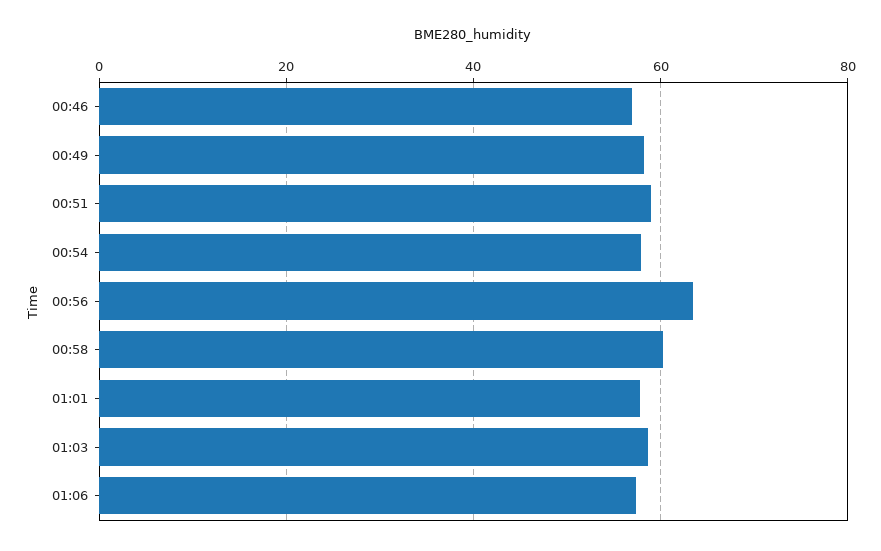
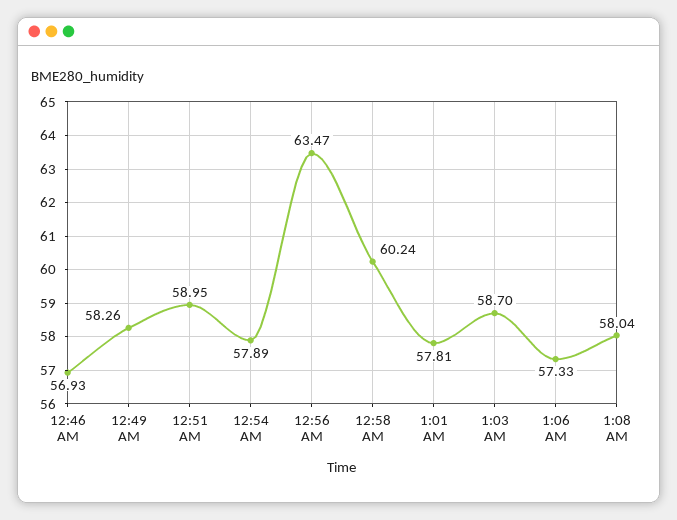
1:08 AM: none -> 58.04

